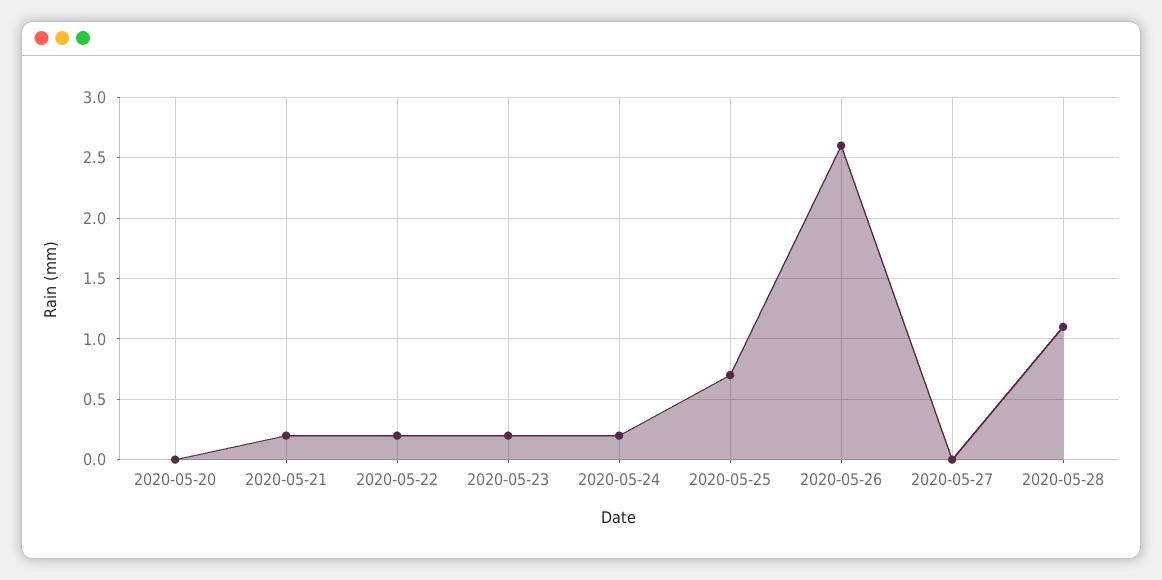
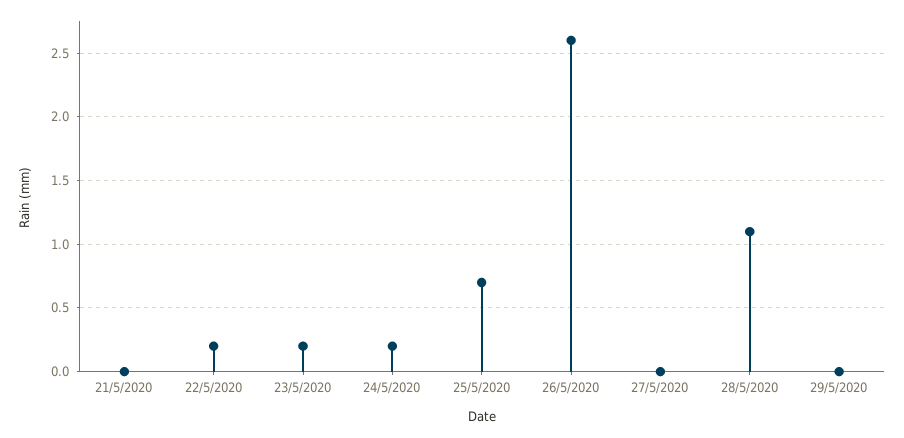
2020-05-20: 0 -> none
2020-05-21: 0.2 -> 0
29/5/2020: none -> 0

